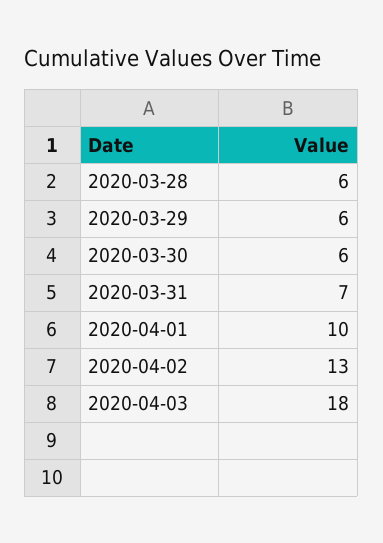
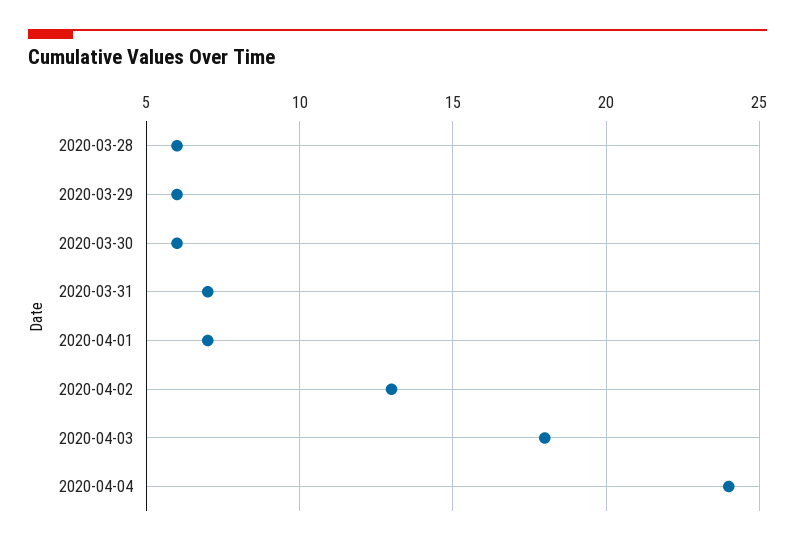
2020-04-01: 10 -> 7
2020-04-04: none -> 24

